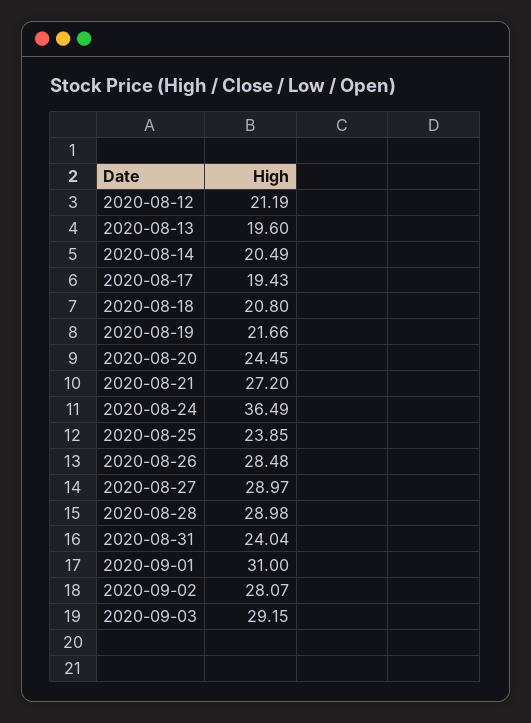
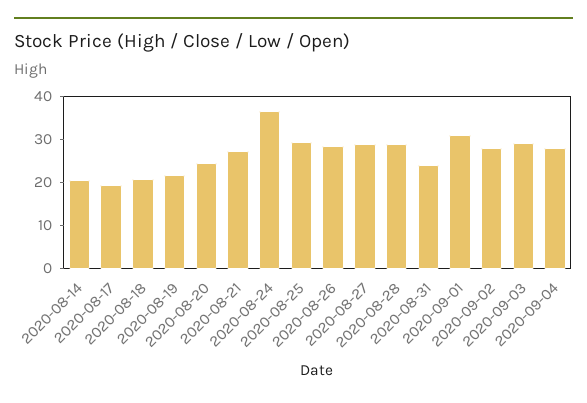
2020-08-12: 21.19 -> none
2020-08-13: 19.6 -> none
2020-08-25: 23.85 -> 30
2020-09-04: none -> 28

